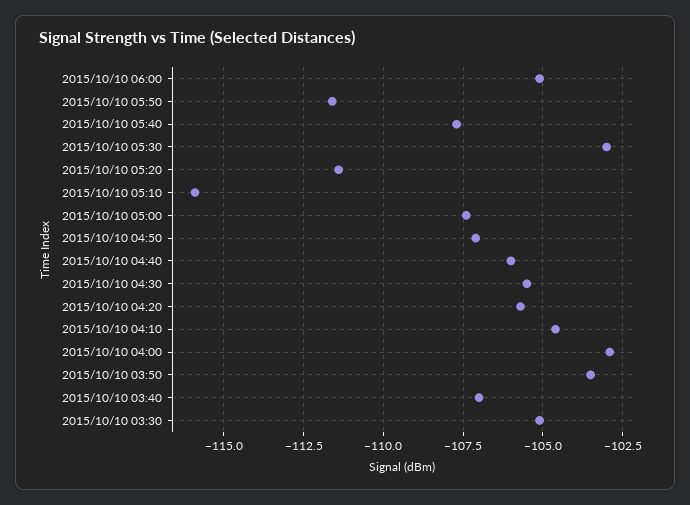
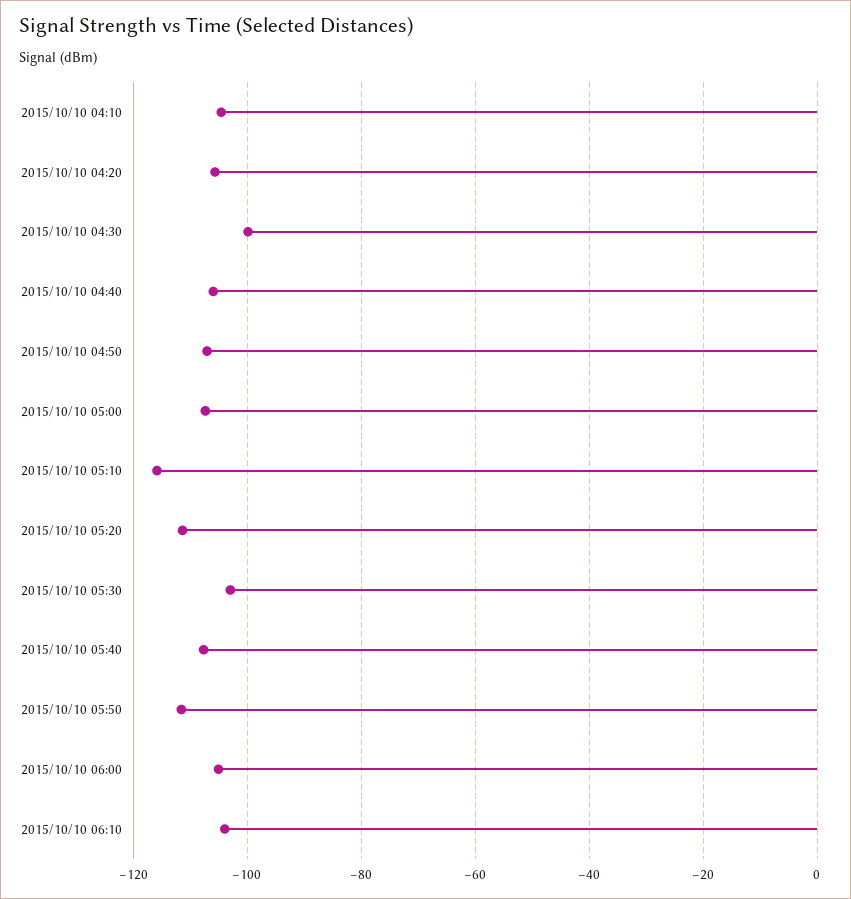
2015/10/10 04:30: -105.5 -> -100
2015/10/10 04:00: -103 -> none
2015/10/10 03:50: -103.5 -> none
2015/10/10 03:40: -107 -> none
2015/10/10 03:30: -105 -> none
2015/10/10 06:10: none -> -104

